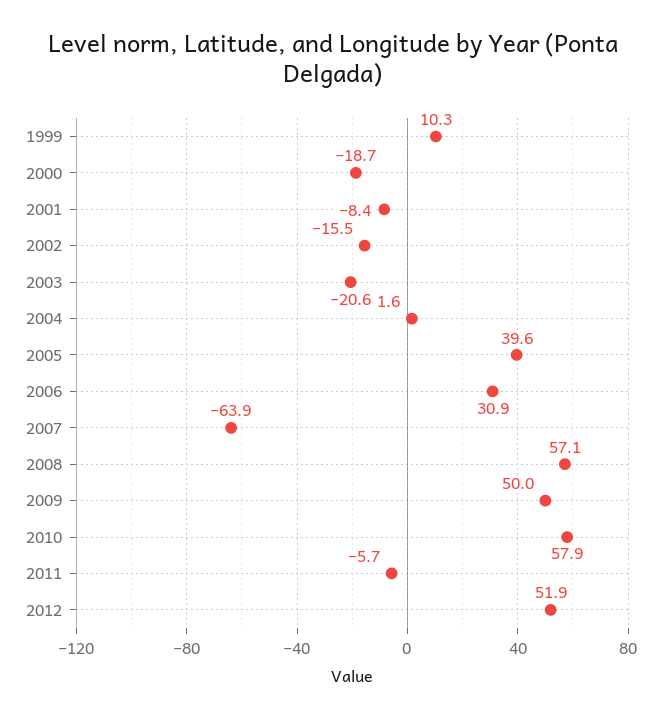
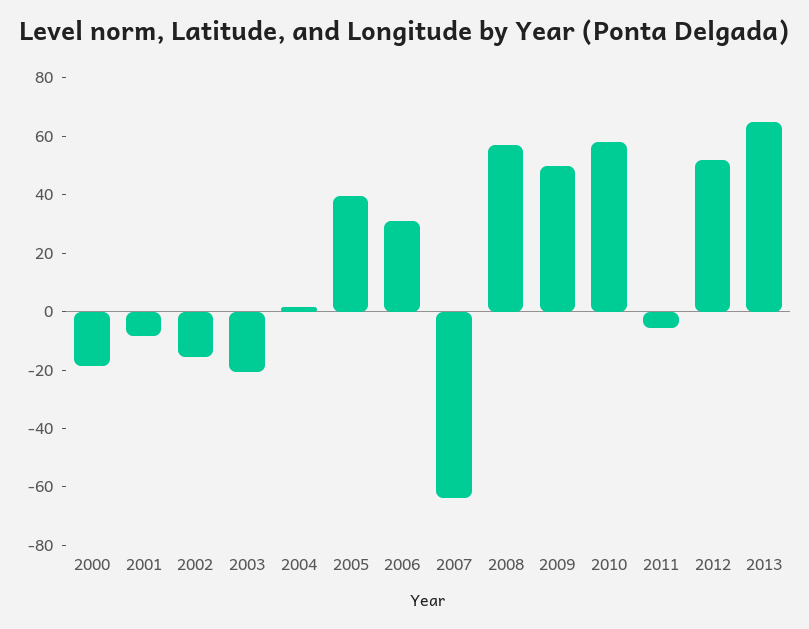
1999: 10.3 -> none
2013: none -> 65

